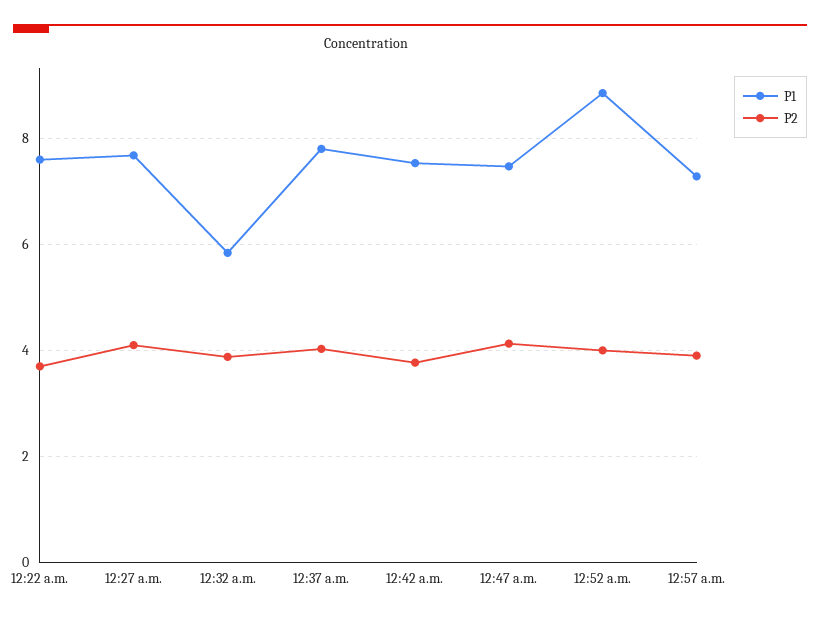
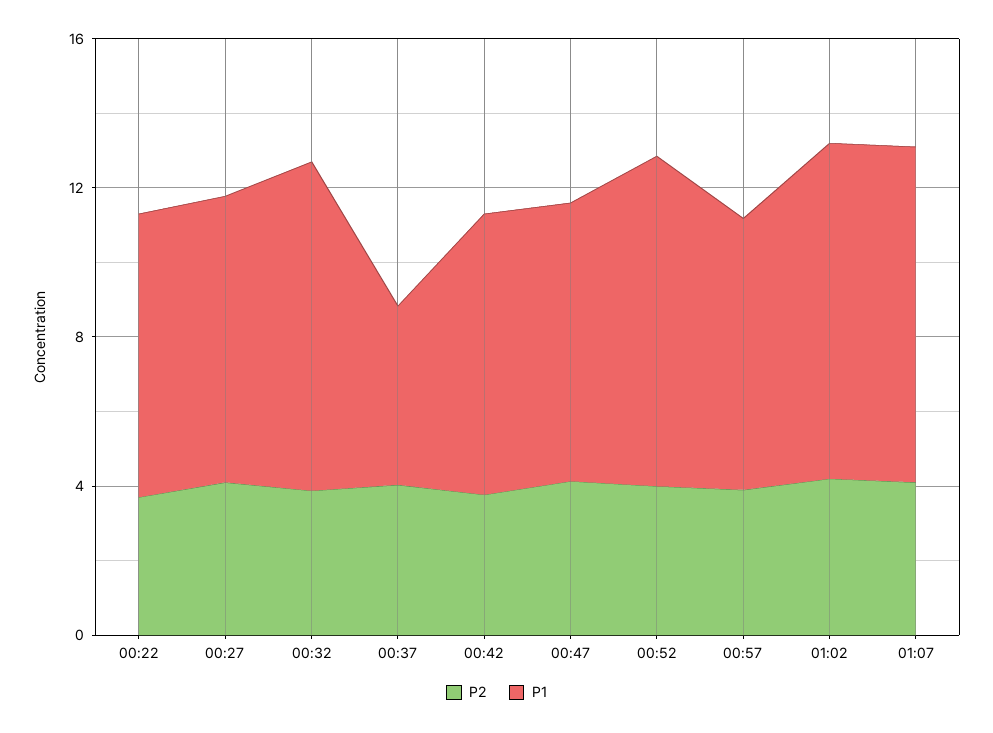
P1, 12:32 a.m.: 5.8 -> 9
P1, 12:37 a.m.: 7.8 -> 5
P2, 01:02: none -> 4
P1, 01:02: none -> 9
P2, 01:07: none -> 4
P1, 01:07: none -> 9

